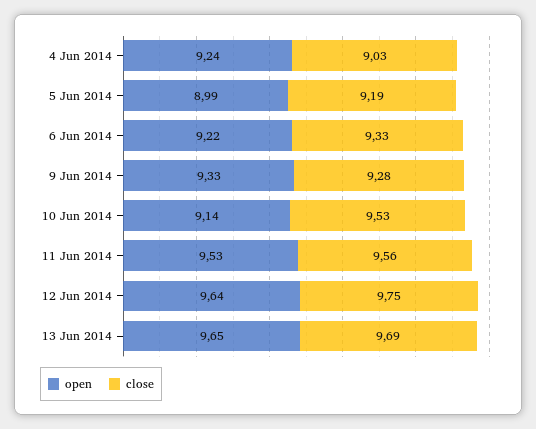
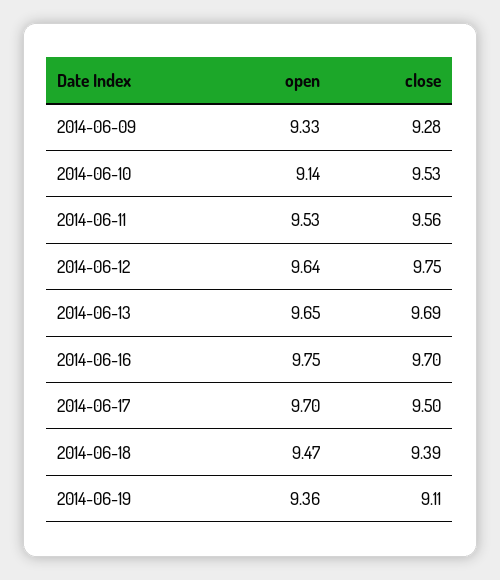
open, 4 Jun 2014: 9.24 -> none
close, 4 Jun 2014: 9.03 -> none
open, 5 Jun 2014: 8.99 -> none
close, 5 Jun 2014: 9.19 -> none
open, 6 Jun 2014: 9.22 -> none
close, 6 Jun 2014: 9.33 -> none
open, 2014-06-16: none -> 9.75
close, 2014-06-16: none -> 9.7
open, 2014-06-17: none -> 9.7
close, 2014-06-17: none -> 9.5
open, 2014-06-18: none -> 9.47
close, 2014-06-18: none -> 9.39
open, 2014-06-19: none -> 9.36
close, 2014-06-19: none -> 9.11

